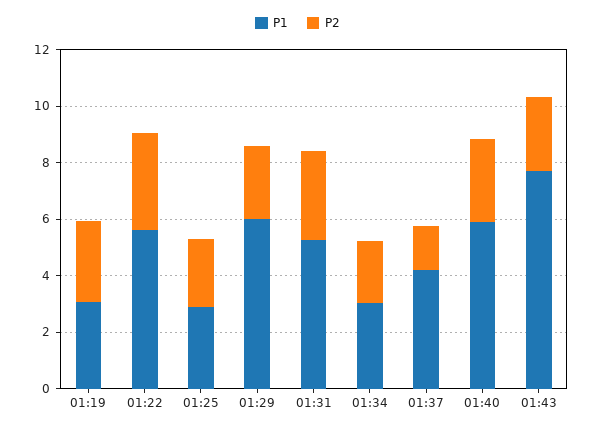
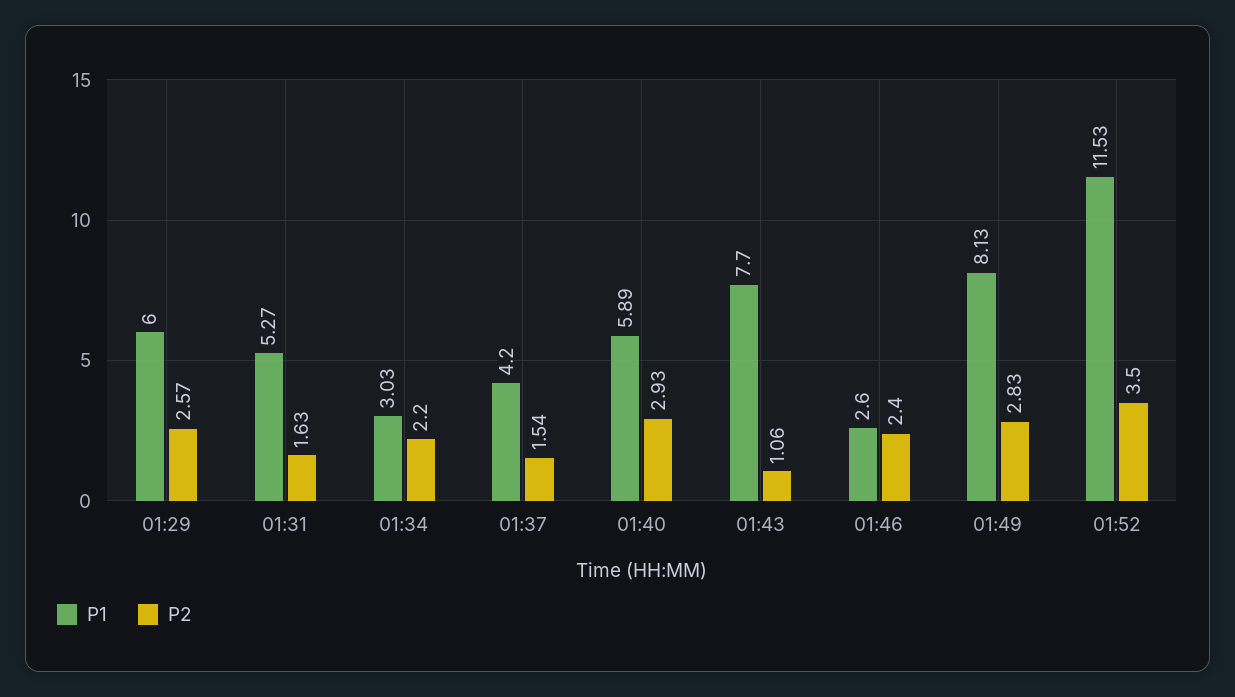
P1, 01:19: 3 -> none
P2, 01:19: 3 -> none
P1, 01:22: 5.5 -> none
P2, 01:22: 3.5 -> none
P1, 01:25: 3 -> none
P2, 01:25: 2.5 -> none
P2, 01:31: 3 -> 1.63
P2, 01:43: 2.5 -> 1.06
P1, 01:46: none -> 2.6
P2, 01:46: none -> 2.4
P1, 01:49: none -> 8.13
P2, 01:49: none -> 2.83
P1, 01:52: none -> 11.53
P2, 01:52: none -> 3.5

